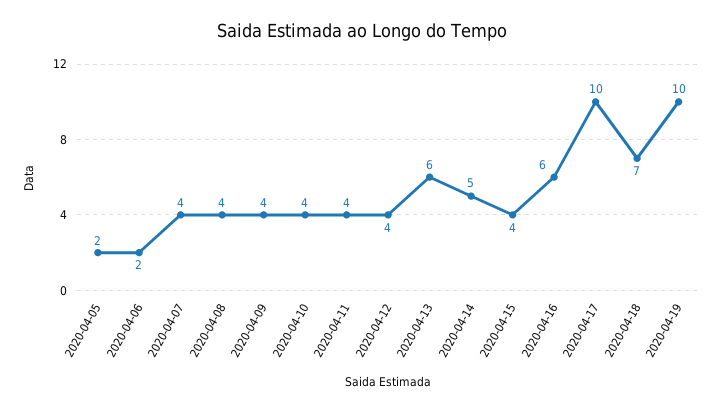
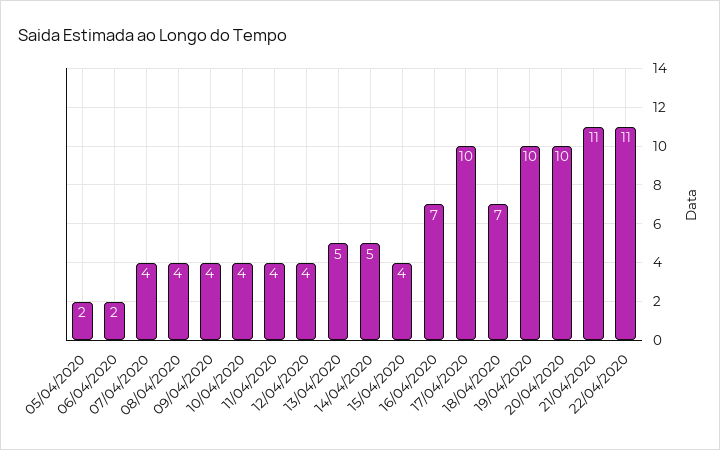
2020-04-13: 6 -> 5
2020-04-16: 6 -> 7
20/04/2020: none -> 10
21/04/2020: none -> 11
22/04/2020: none -> 11

